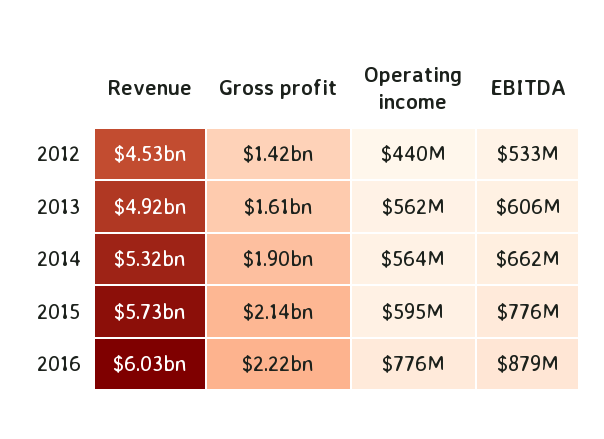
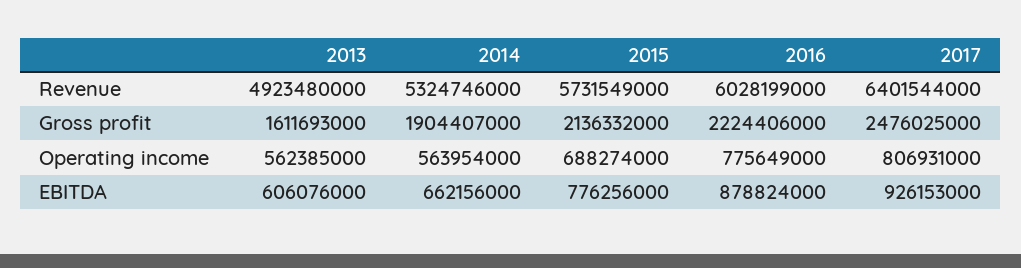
Revenue, 2012: 4530000000 -> none
Gross profit, 2012: 1420000000 -> none
Operating income, 2012: 440000000 -> none
EBITDA, 2012: 533000000 -> none
Operating income, 2015: 595000000 -> 688274000
Revenue, 2017: none -> 6401544000
Gross profit, 2017: none -> 2476025000
Operating income, 2017: none -> 806931000
EBITDA, 2017: none -> 926153000

